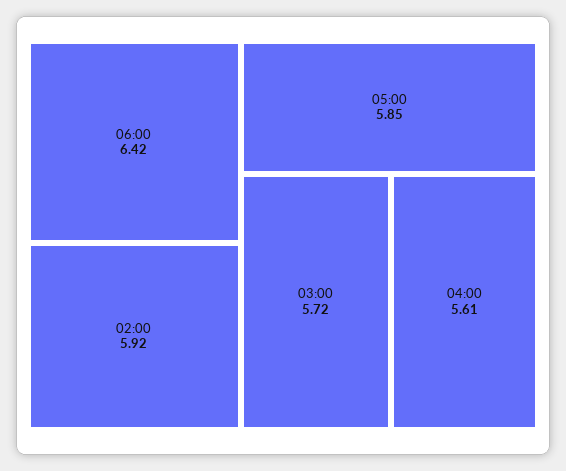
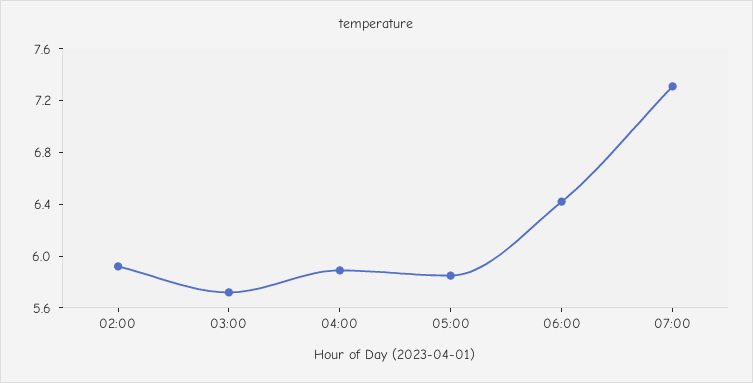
04:00: 5.61 -> 5.9
07:00: none -> 7.3

